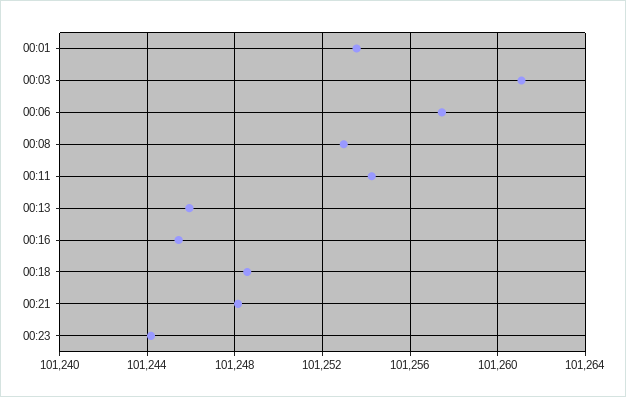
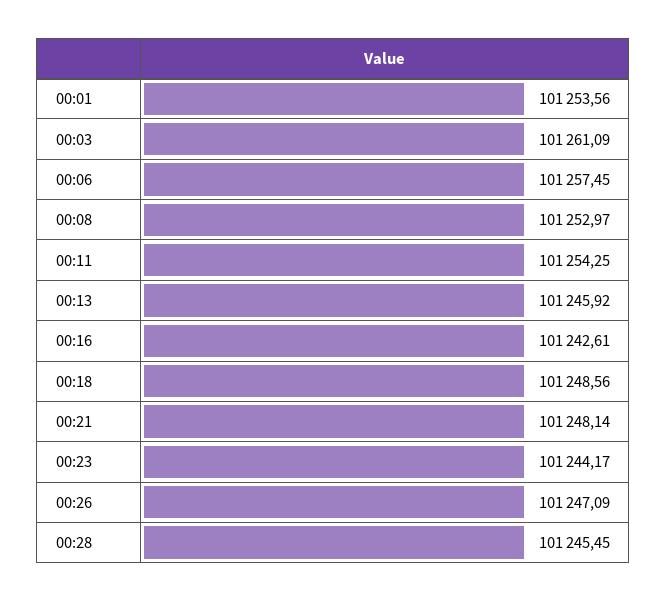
00:16: 101245.5 -> 101242.61
00:26: none -> 101247.09
00:28: none -> 101245.45

